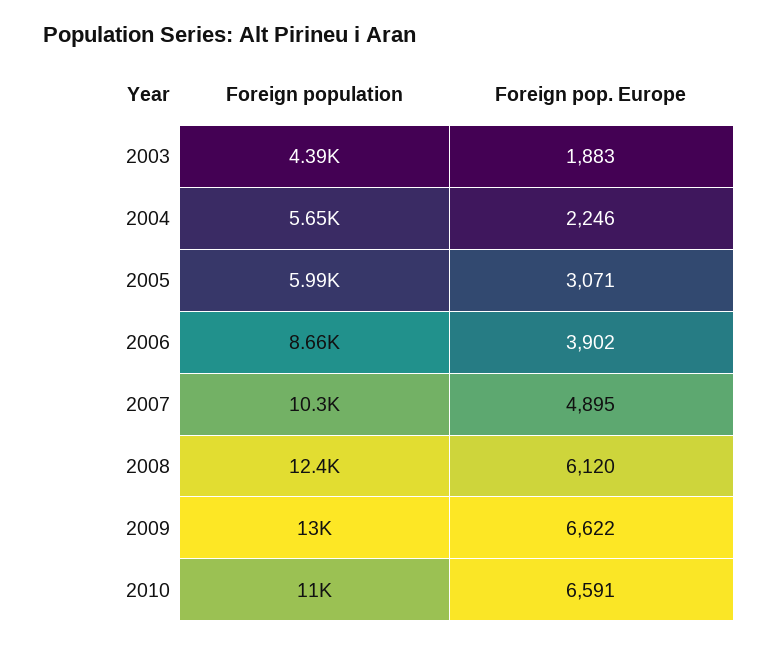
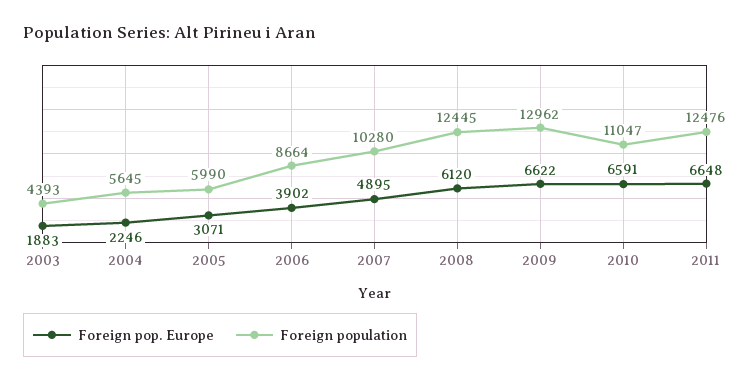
Foreign pop. Europe, 2011: none -> 6648
Foreign population, 2011: none -> 12476

